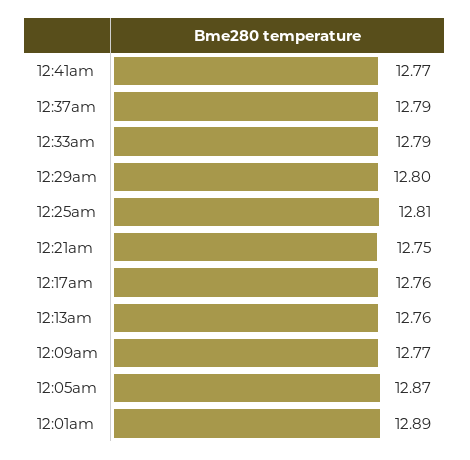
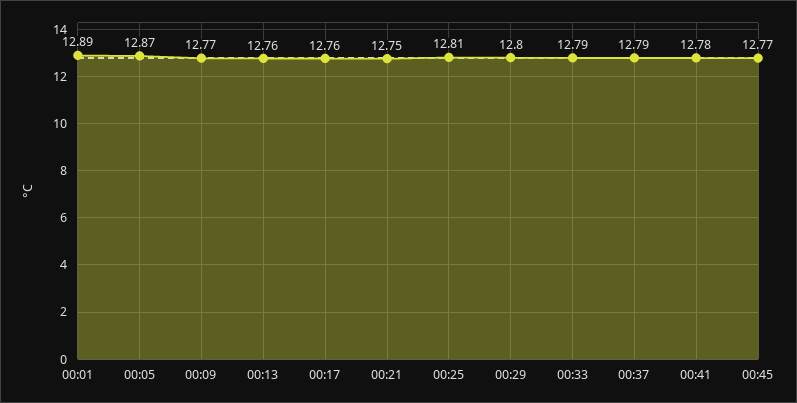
12:41am: 12.77 -> 12.78
00:45: none -> 12.77

